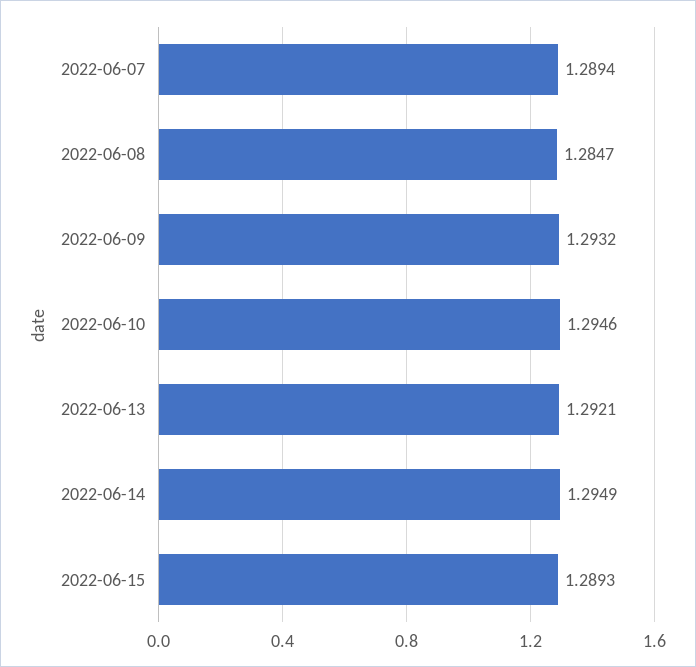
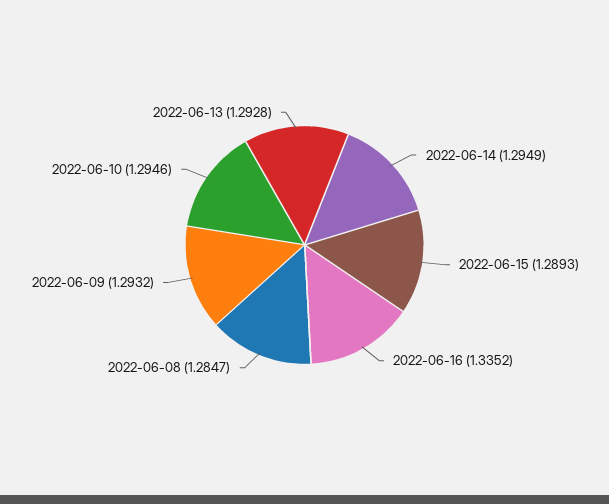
2022-06-07: 1.2894 -> none
2022-06-13: 1.2921 -> 1.2928
2022-06-16: none -> 1.3352

